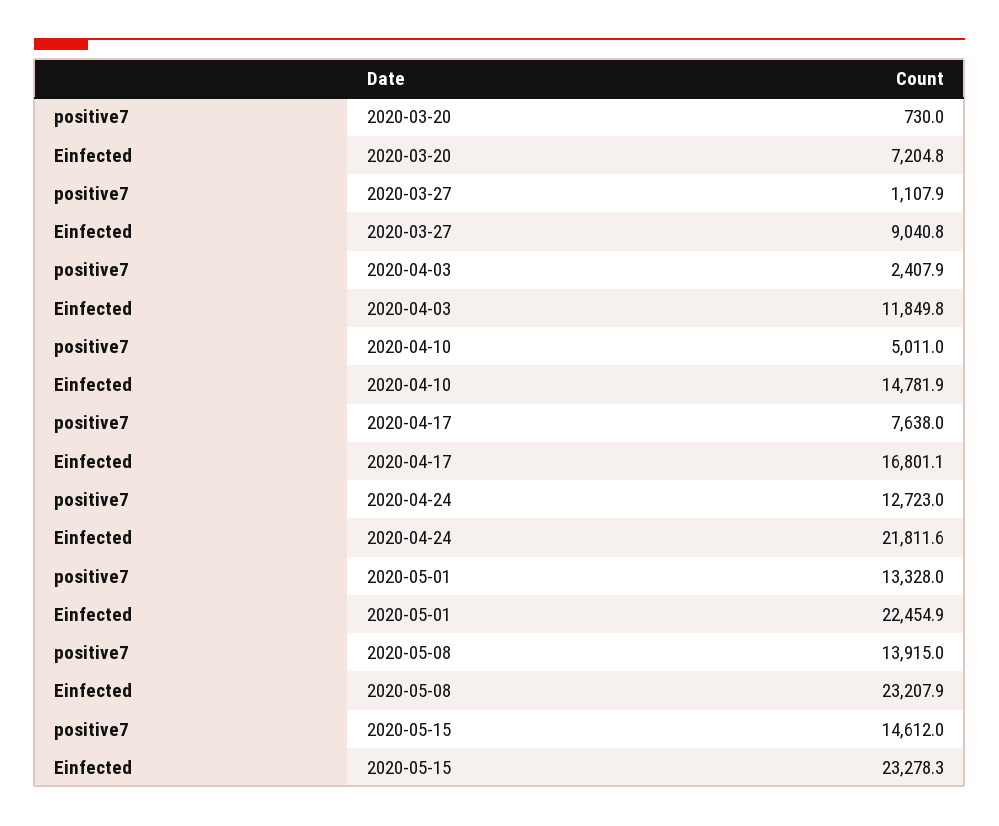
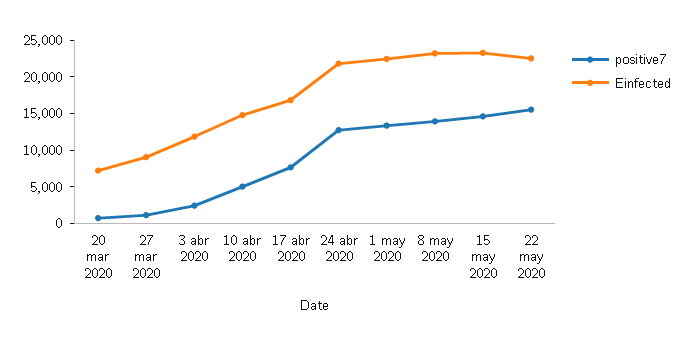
positive7, 22 may 2020: none -> 15000
Einfected, 22 may 2020: none -> 22500

